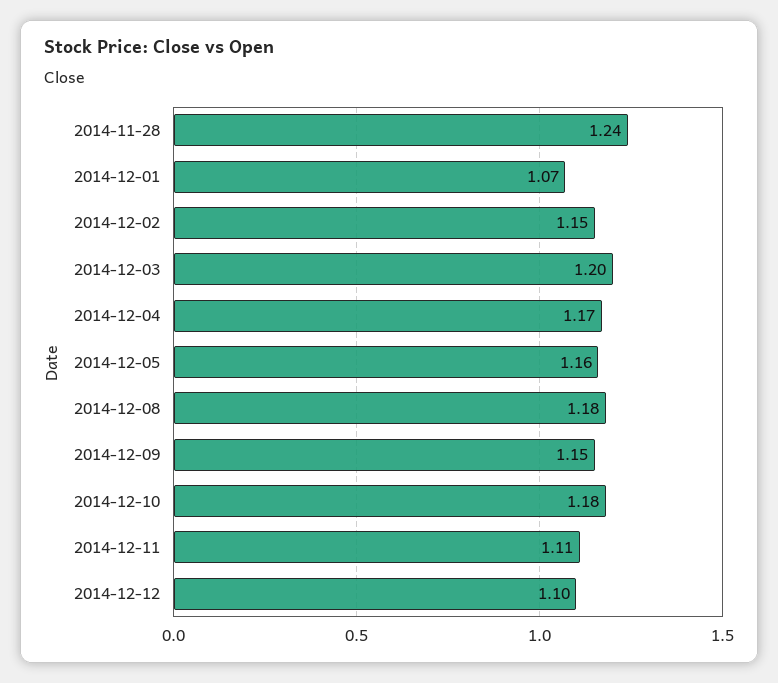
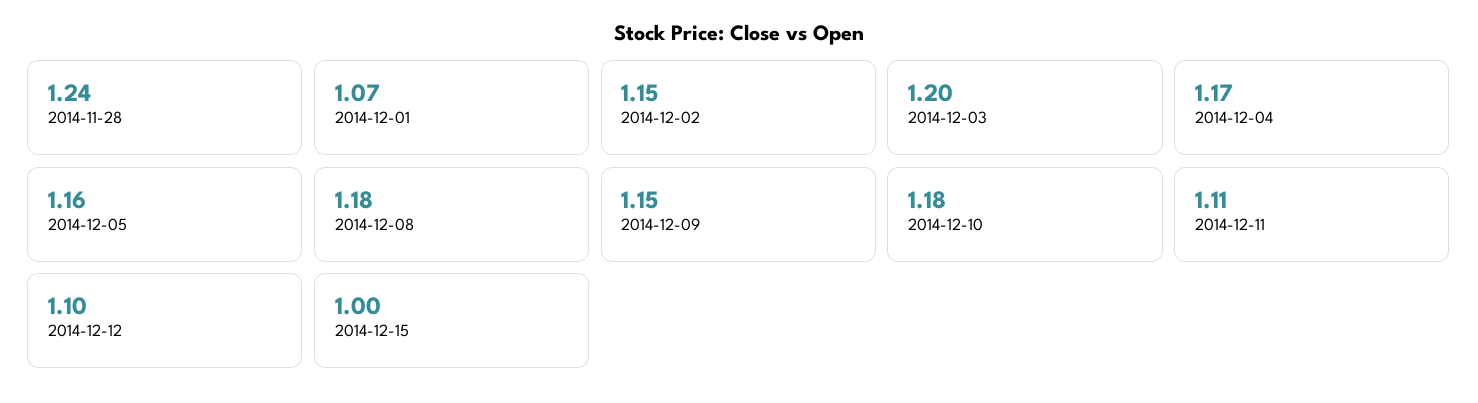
2014-12-15: none -> 1

